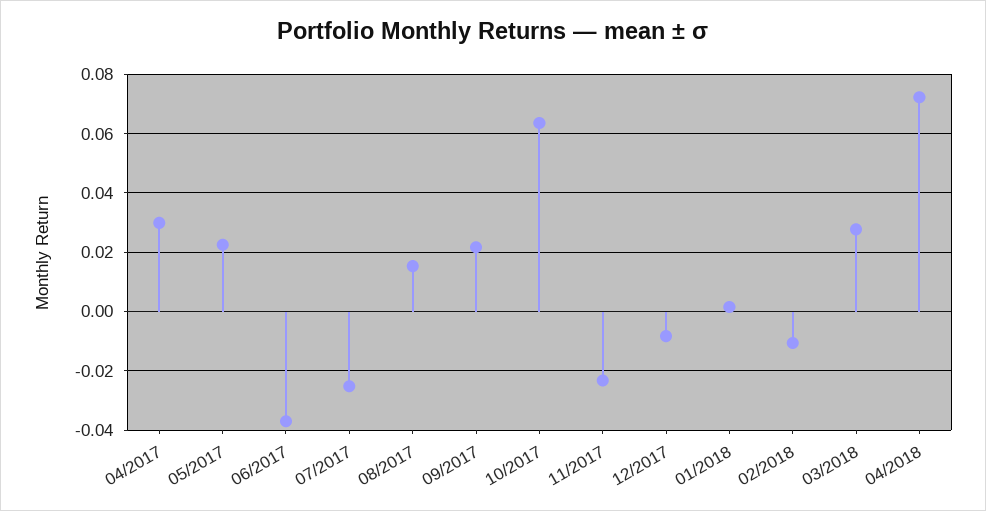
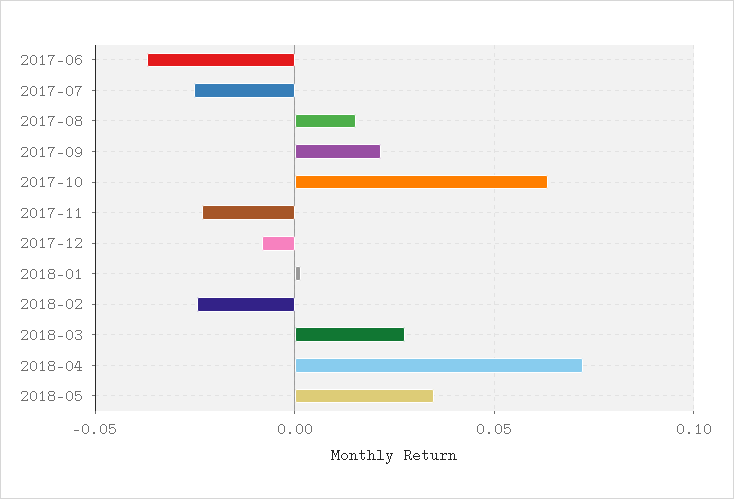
04/2017: 0.03 -> none
05/2017: 0.0225 -> none
02/2018: -0.01 -> -0.025
2018-05: none -> 0.035

